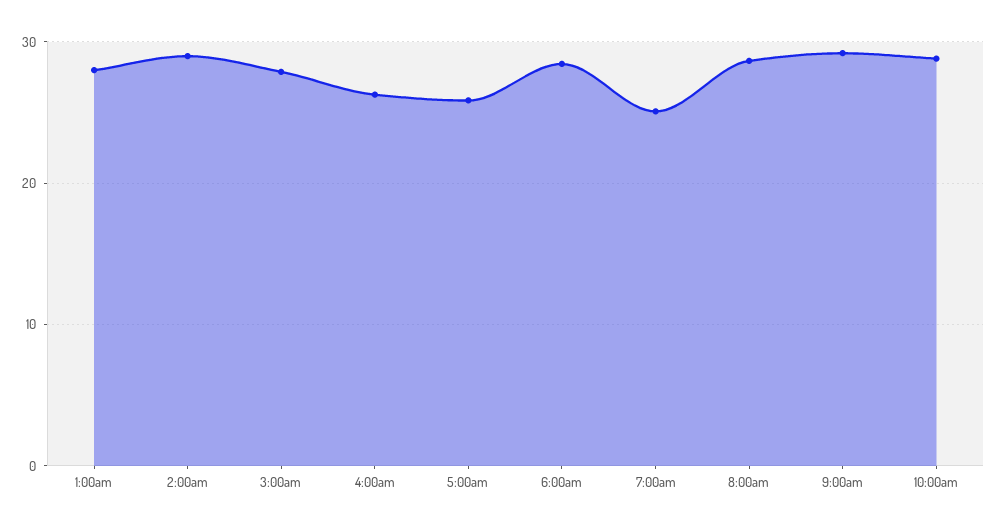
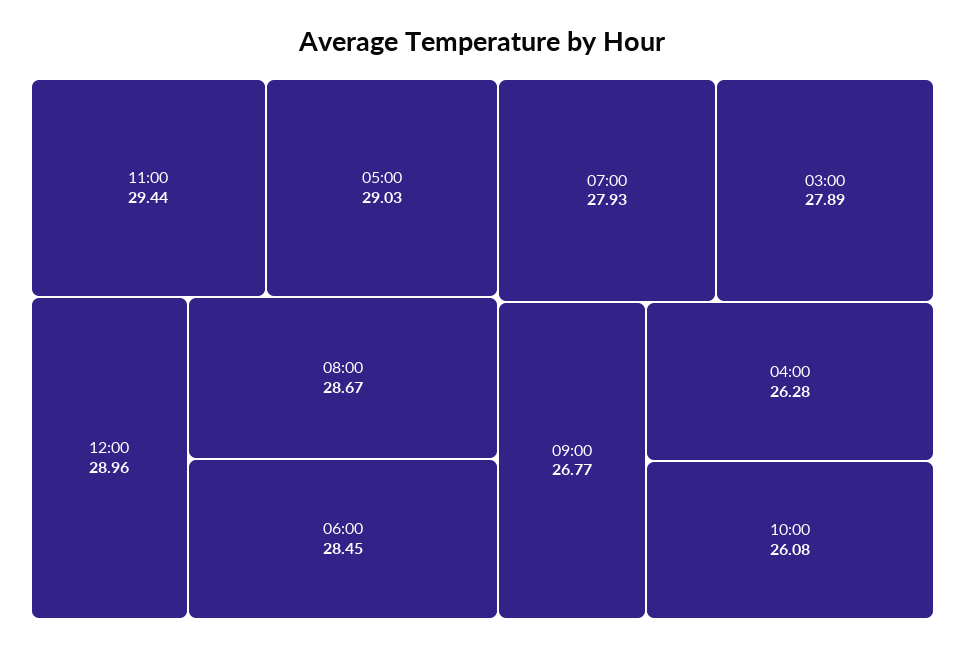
1:00am: 28 -> none
2:00am: 29 -> none
5:00am: 26 -> 29.03
7:00am: 25 -> 27.93
9:00am: 29 -> 26.77
10:00am: 29 -> 26.08
11:00: none -> 29.44
12:00: none -> 28.96

